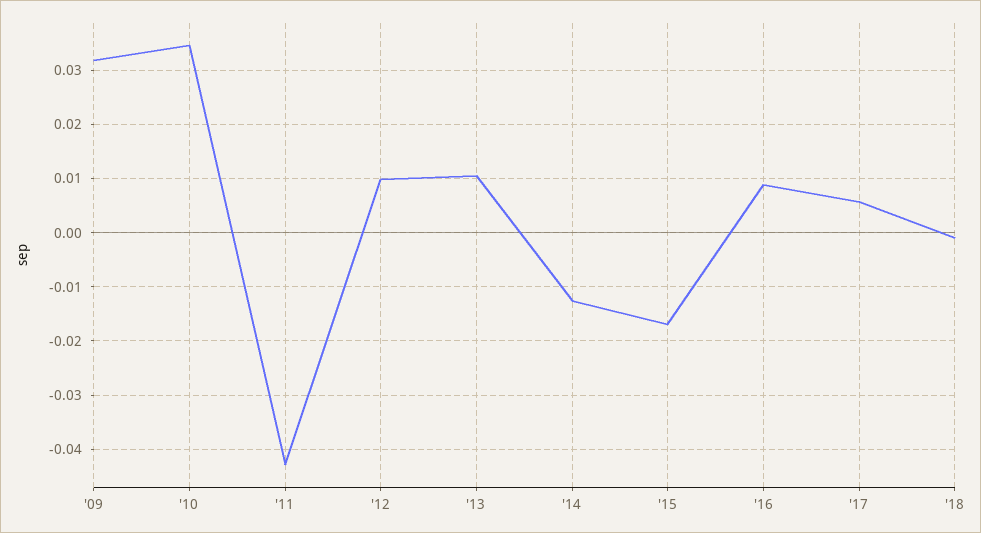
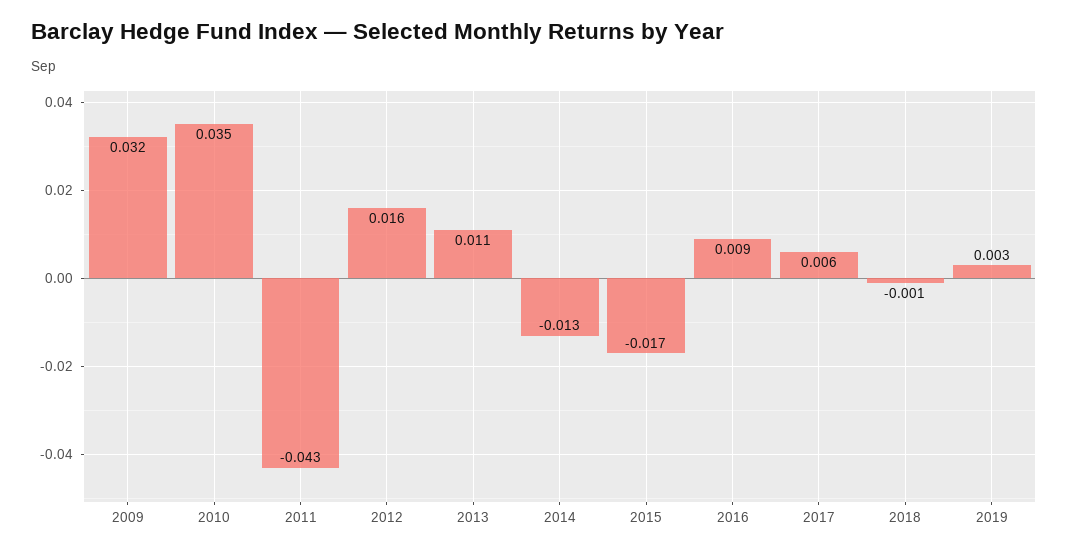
'12: 0.01 -> 0.016
2019: none -> 0.003

